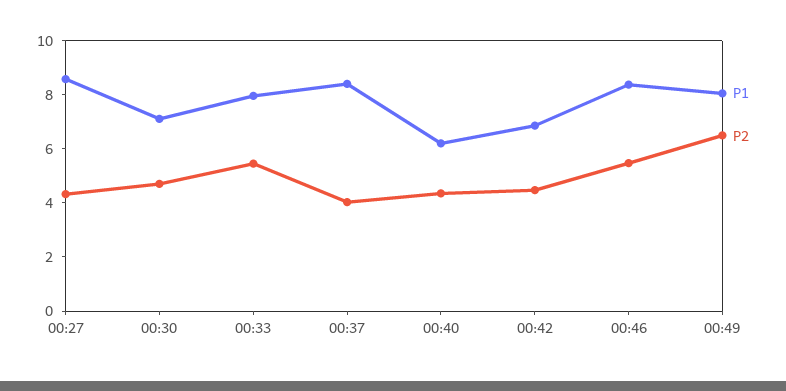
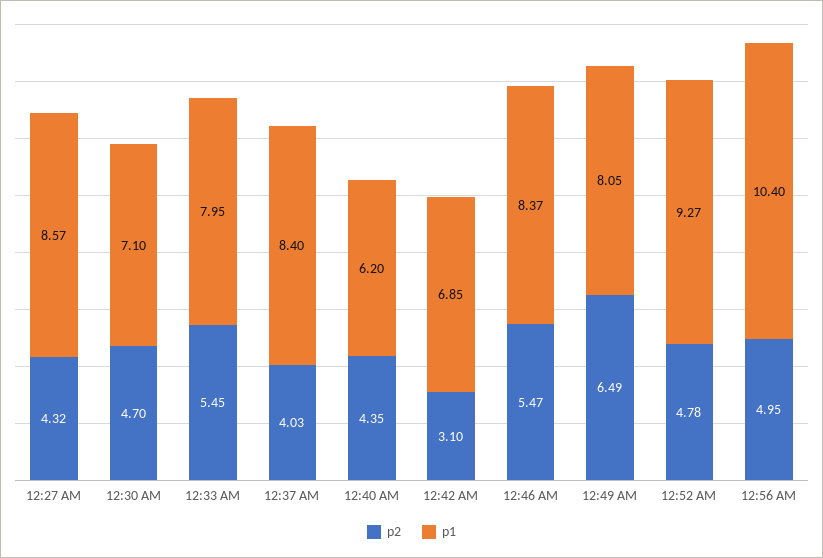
P2, 00:42: 4.5 -> 3.1
P2, 12:52 AM: none -> 4.78
P1, 12:52 AM: none -> 9.27
P2, 12:56 AM: none -> 4.95
P1, 12:56 AM: none -> 10.4

